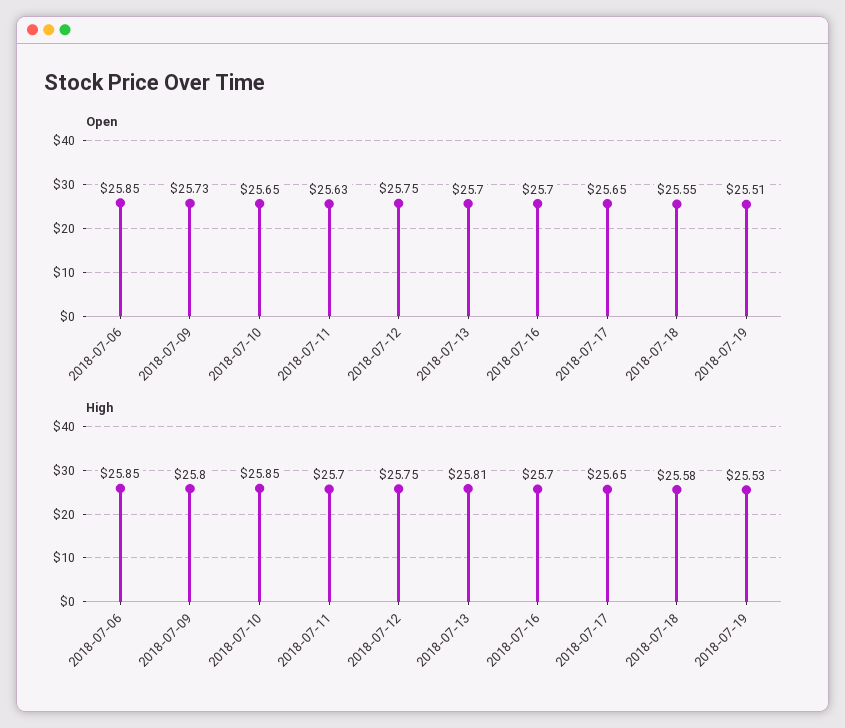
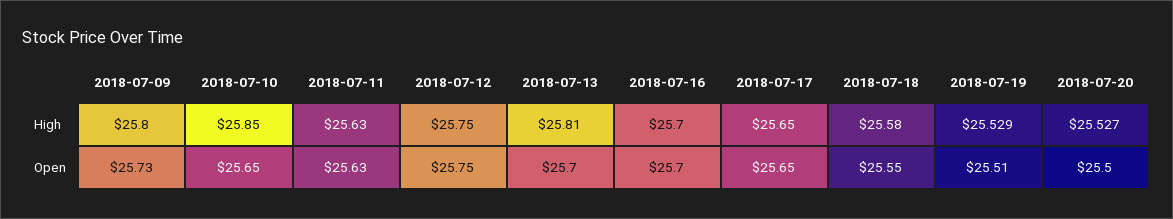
Open, 2018-07-06: 25.85 -> none
High, 2018-07-06: 25.85 -> none
High, 2018-07-11: 25.7 -> 25.63
High, 2018-07-20: none -> 25.527
Open, 2018-07-20: none -> 25.5

